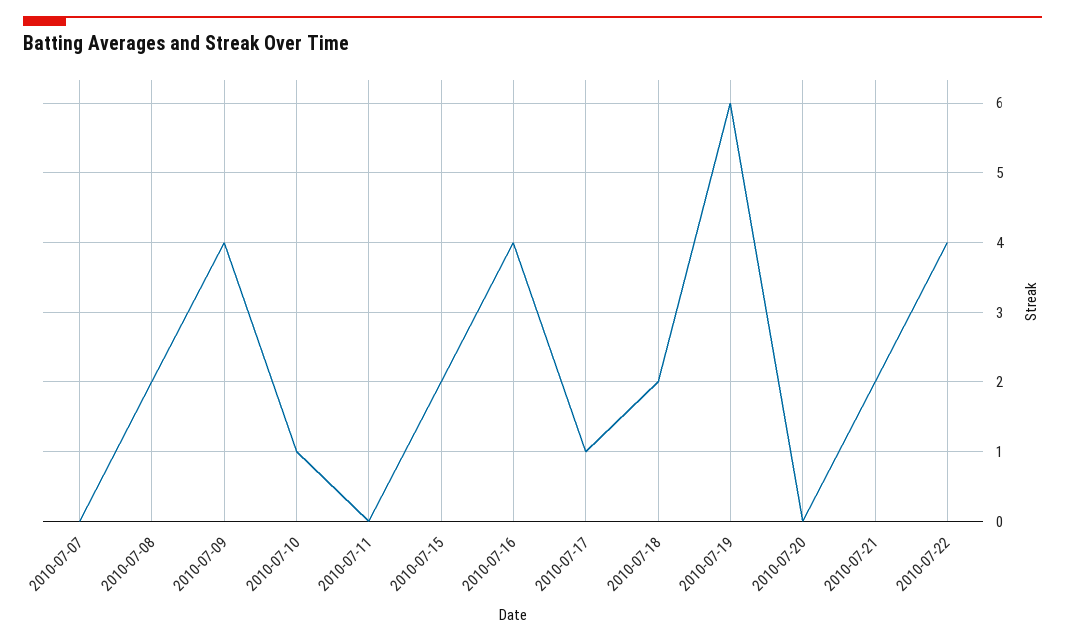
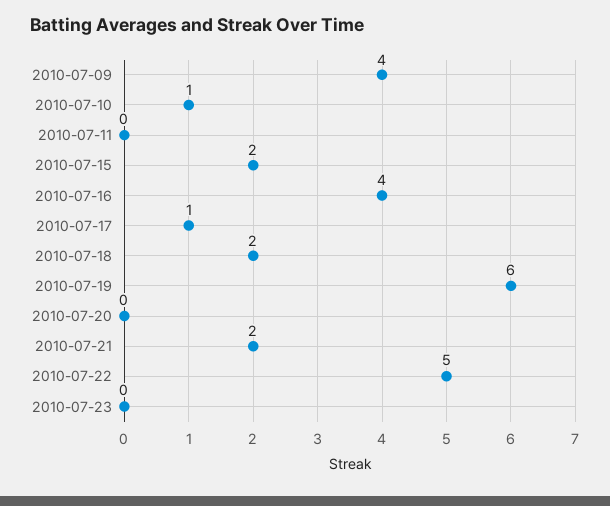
2010-07-07: 0 -> none
2010-07-08: 2 -> none
2010-07-22: 4 -> 5
2010-07-23: none -> 0

